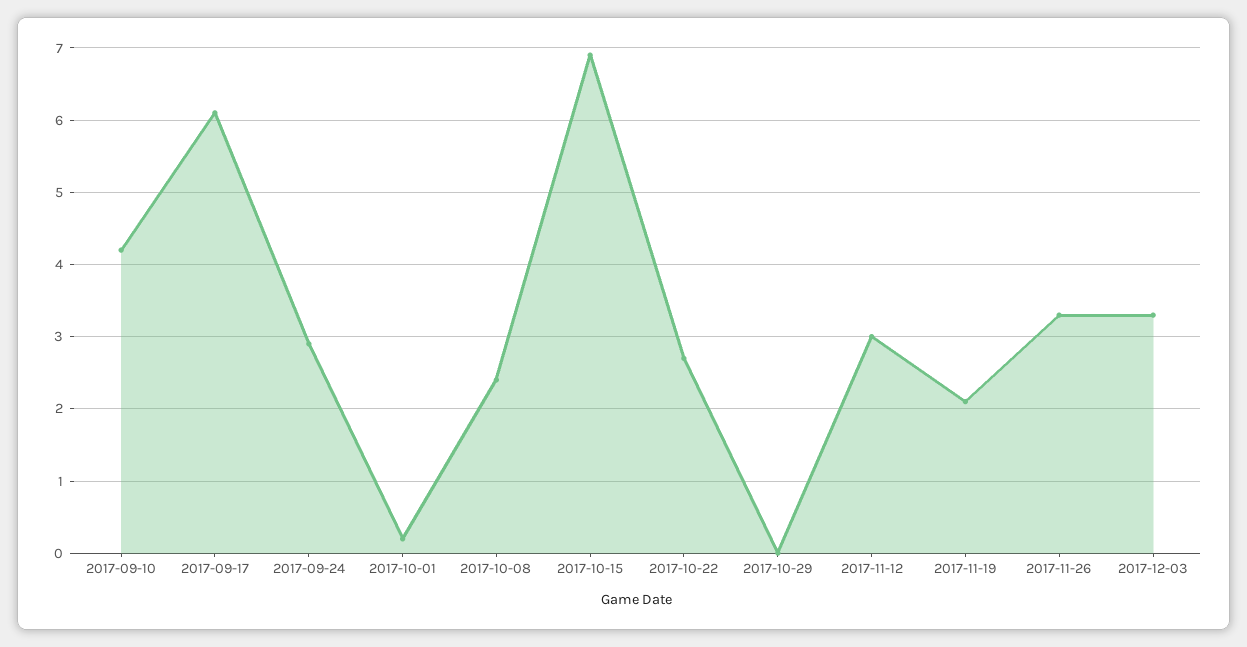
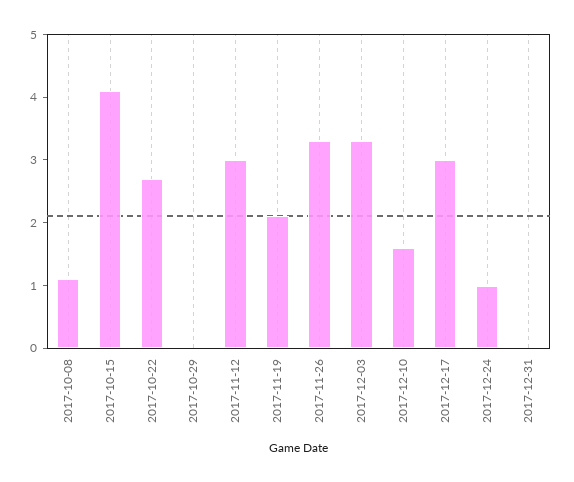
2017-09-10: 4.2 -> none
2017-09-17: 6.1 -> none
2017-09-24: 2.9 -> none
2017-10-01: 0.2 -> none
2017-10-08: 2.4 -> 1
2017-10-15: 6.9 -> 4
2017-12-10: none -> 1.5
2017-12-17: none -> 3
2017-12-24: none -> 1
2017-12-31: none -> 0

